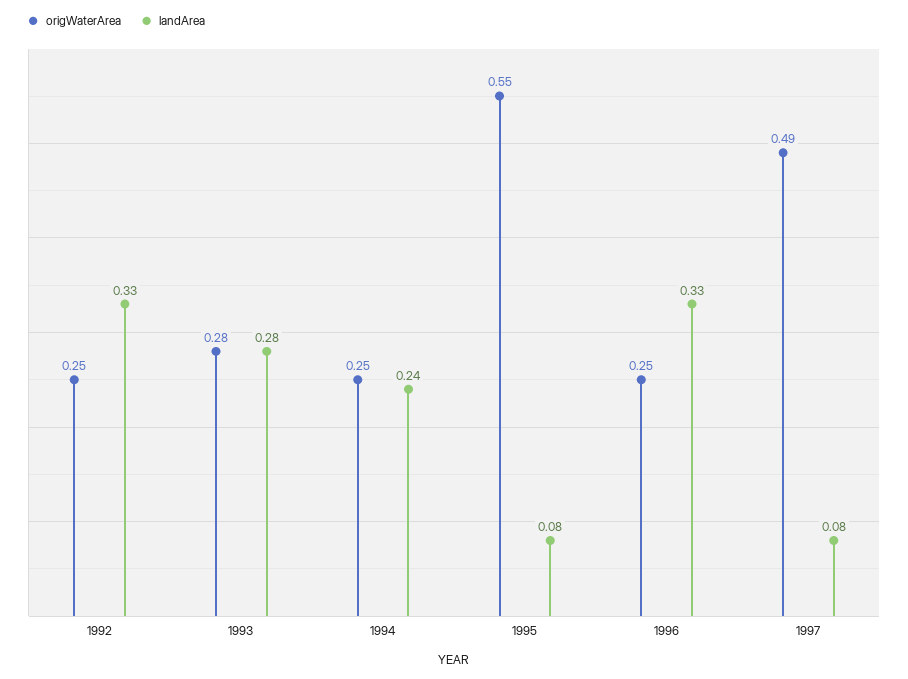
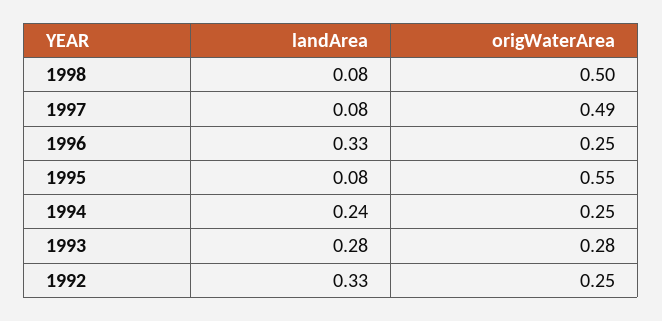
landArea, 1998: none -> 0.08
origWaterArea, 1998: none -> 0.5

